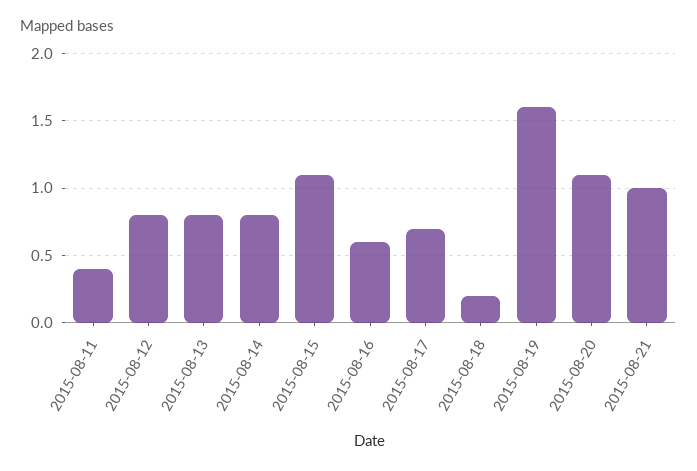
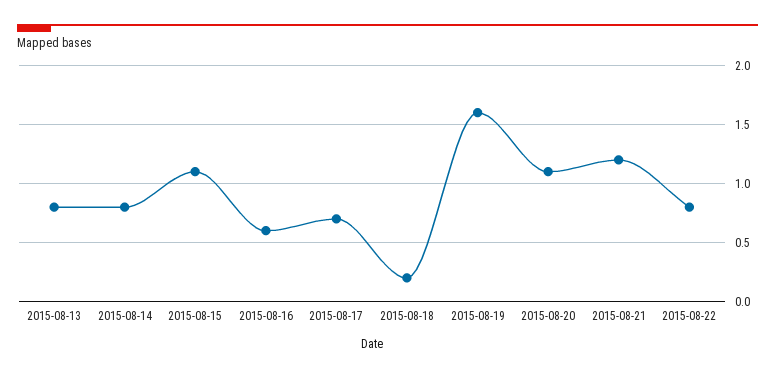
2015-08-11: 0.4 -> none
2015-08-12: 0.8 -> none
2015-08-21: 1 -> 1.2
2015-08-22: none -> 0.8

